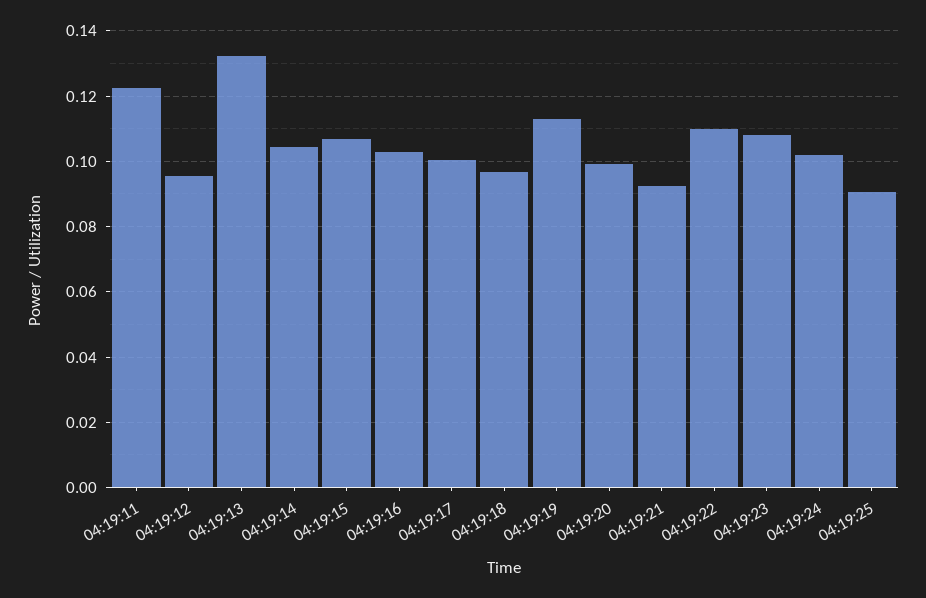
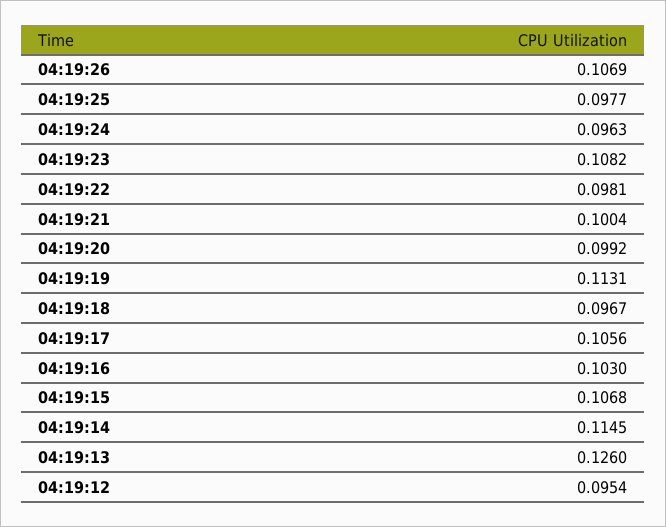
04:19:11: 0.122 -> none
04:19:13: 0.132 -> 0.126
04:19:14: 0.104 -> 0.1145
04:19:17: 0.1 -> 0.1056
04:19:21: 0.092 -> 0.1004
04:19:22: 0.11 -> 0.0981
04:19:24: 0.102 -> 0.0963
04:19:25: 0.09 -> 0.0977
04:19:26: none -> 0.1069

